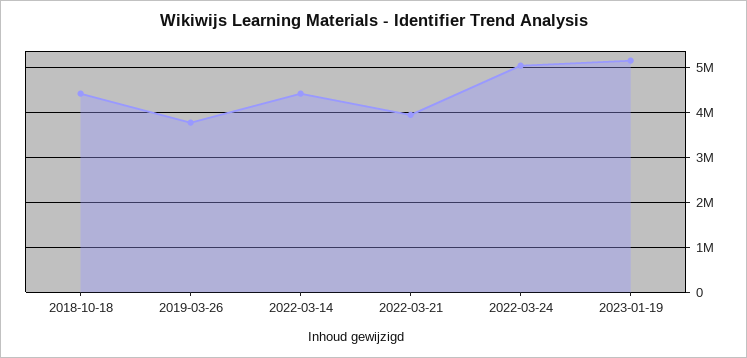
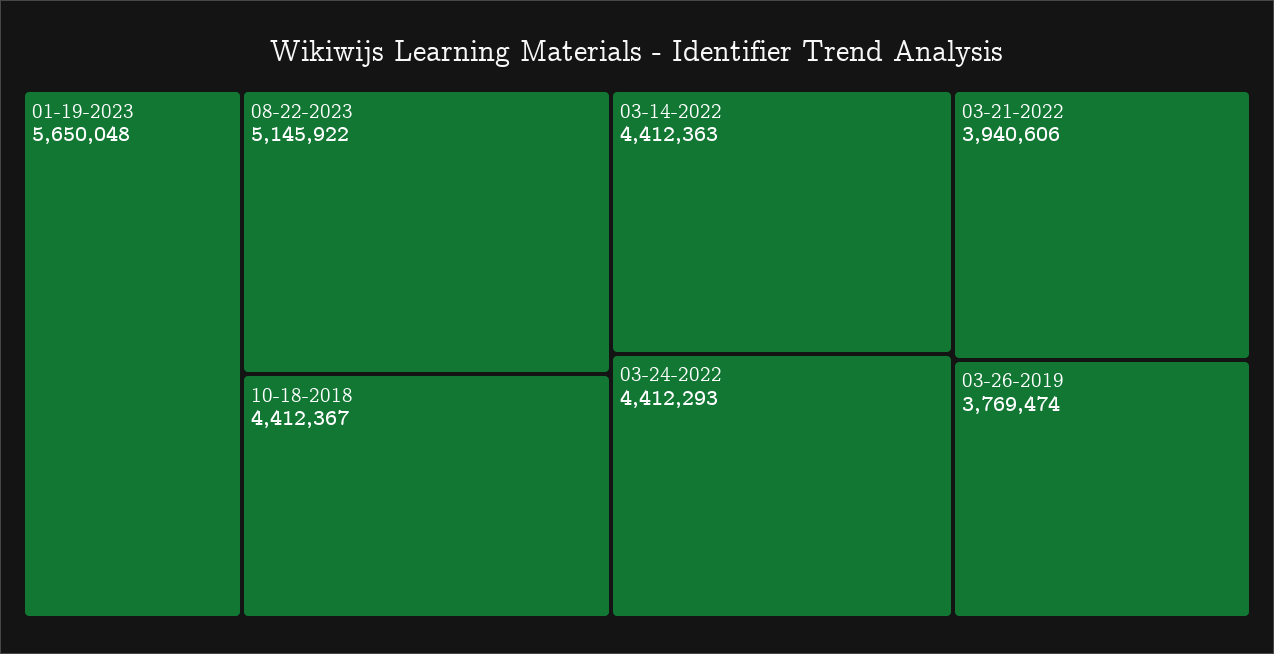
2022-03-24: 5000000 -> 4412293
2023-01-19: 5200000 -> 5650048
08-22-2023: none -> 5145922

